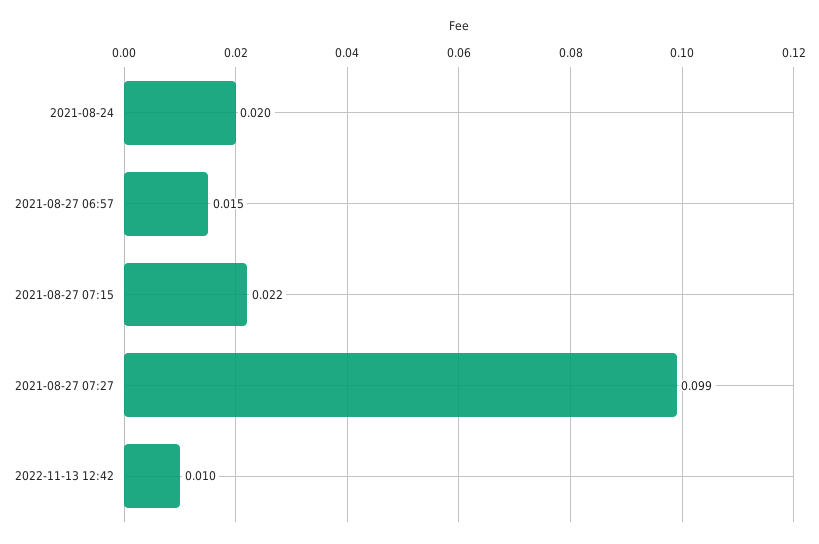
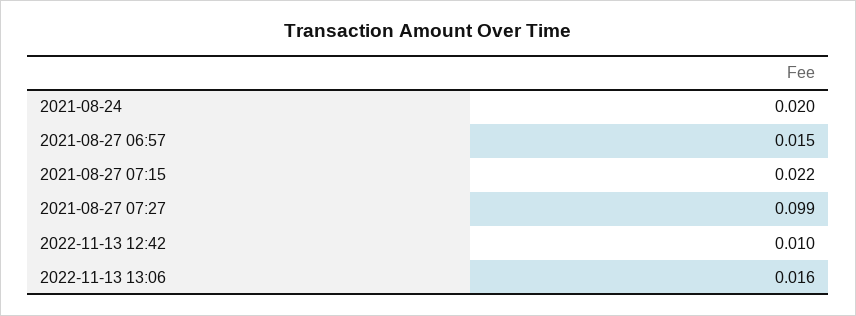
2022-11-13 13:06: none -> 0.016

